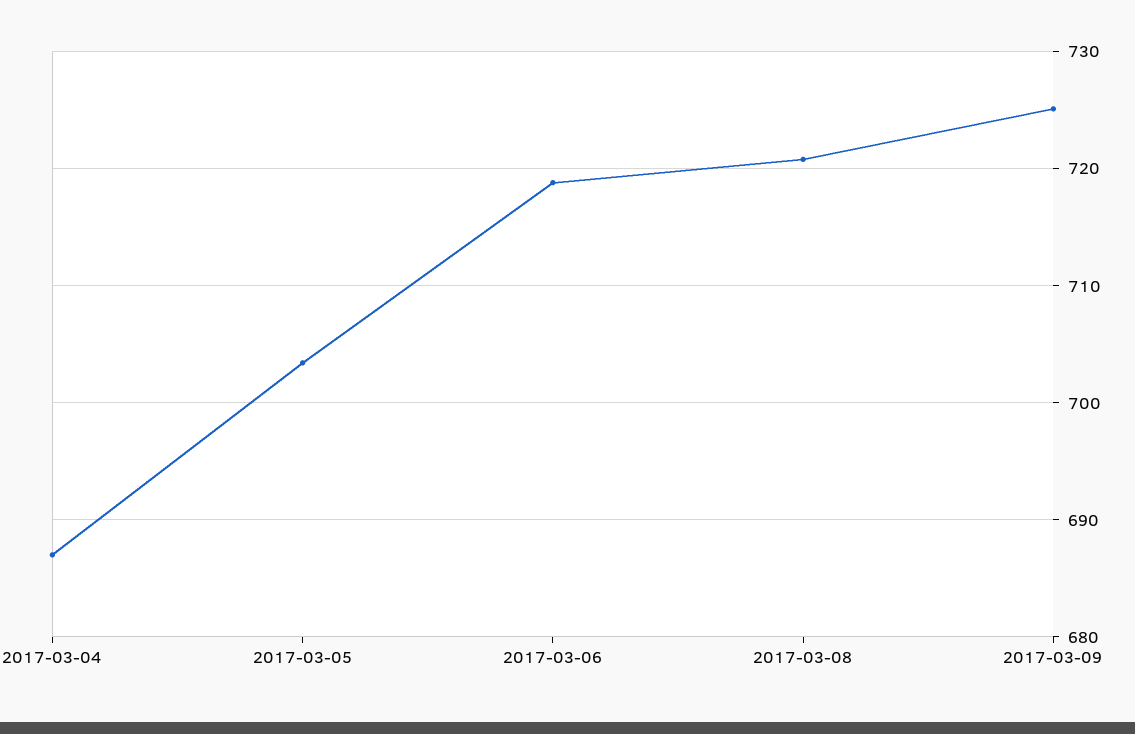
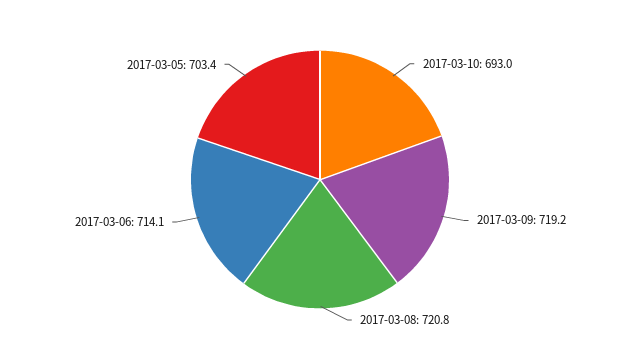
2017-03-04: 687 -> none
2017-03-06: 719 -> 714.1
2017-03-09: 725 -> 719.2
2017-03-10: none -> 693

